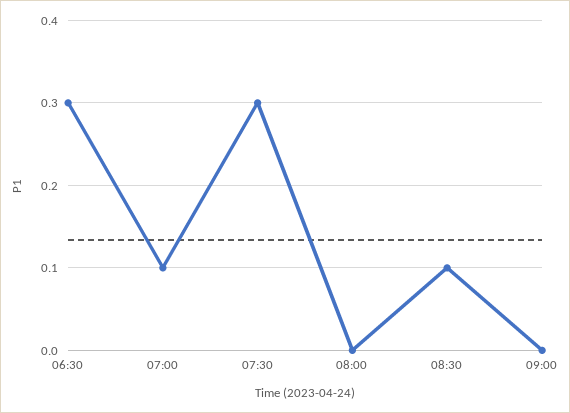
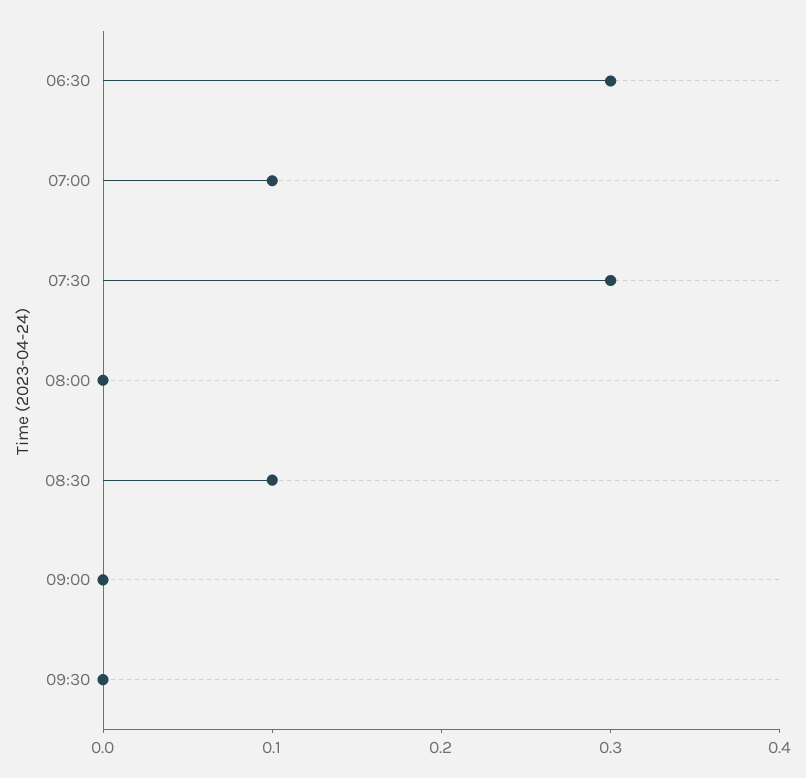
09:30: none -> 0

